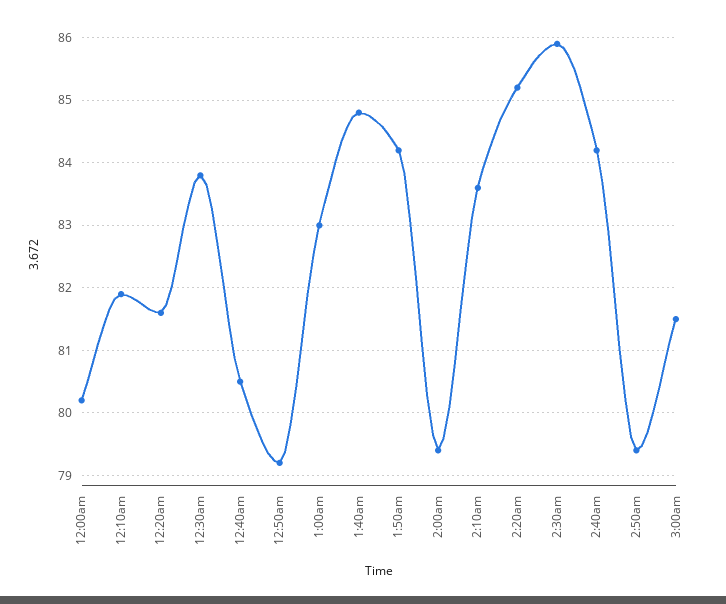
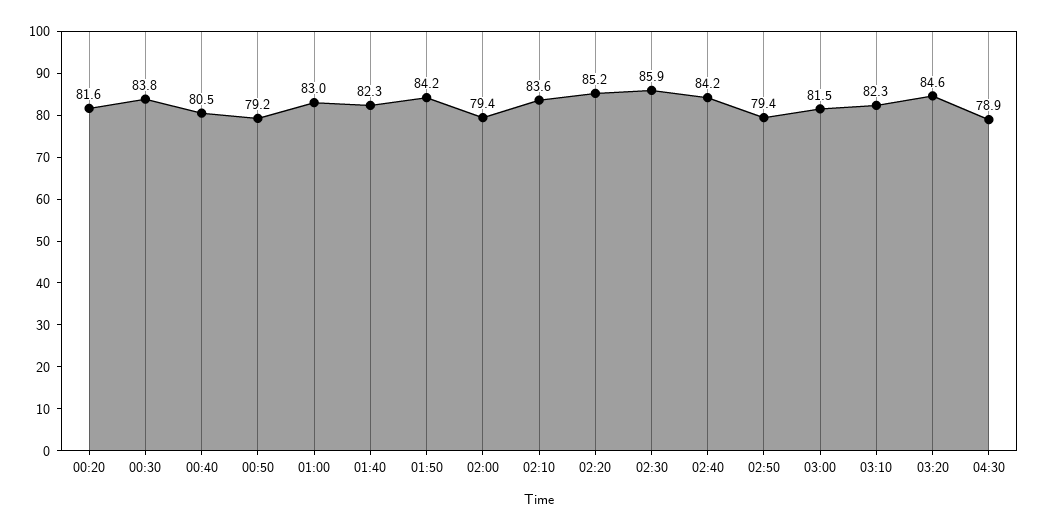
12:00am: 80.2 -> none
12:10am: 81.9 -> none
1:40am: 84.8 -> 82.3
03:10: none -> 82.3
03:20: none -> 84.6
04:30: none -> 78.9

